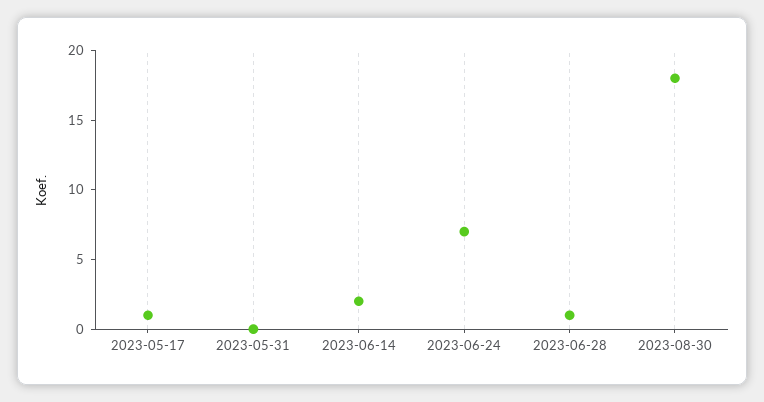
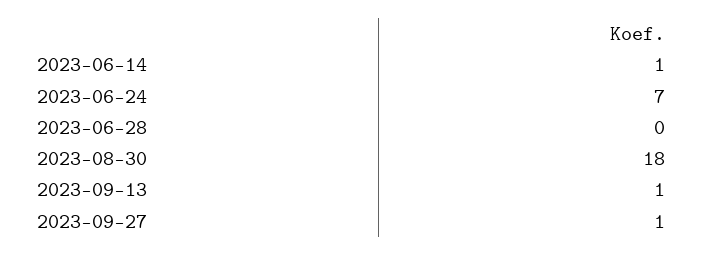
2023-05-17: 1 -> none
2023-05-31: 0 -> none
2023-06-14: 2 -> 1
2023-06-28: 1 -> 0
2023-09-13: none -> 1
2023-09-27: none -> 1

